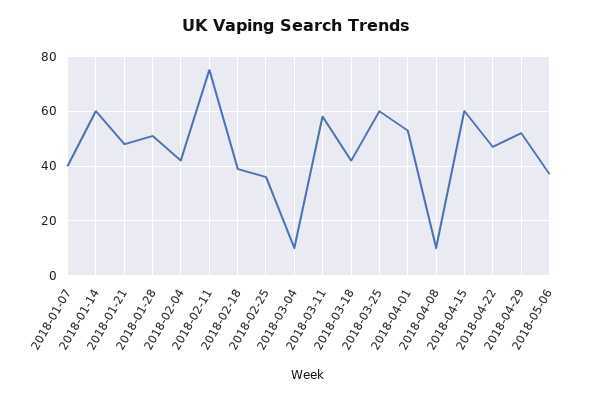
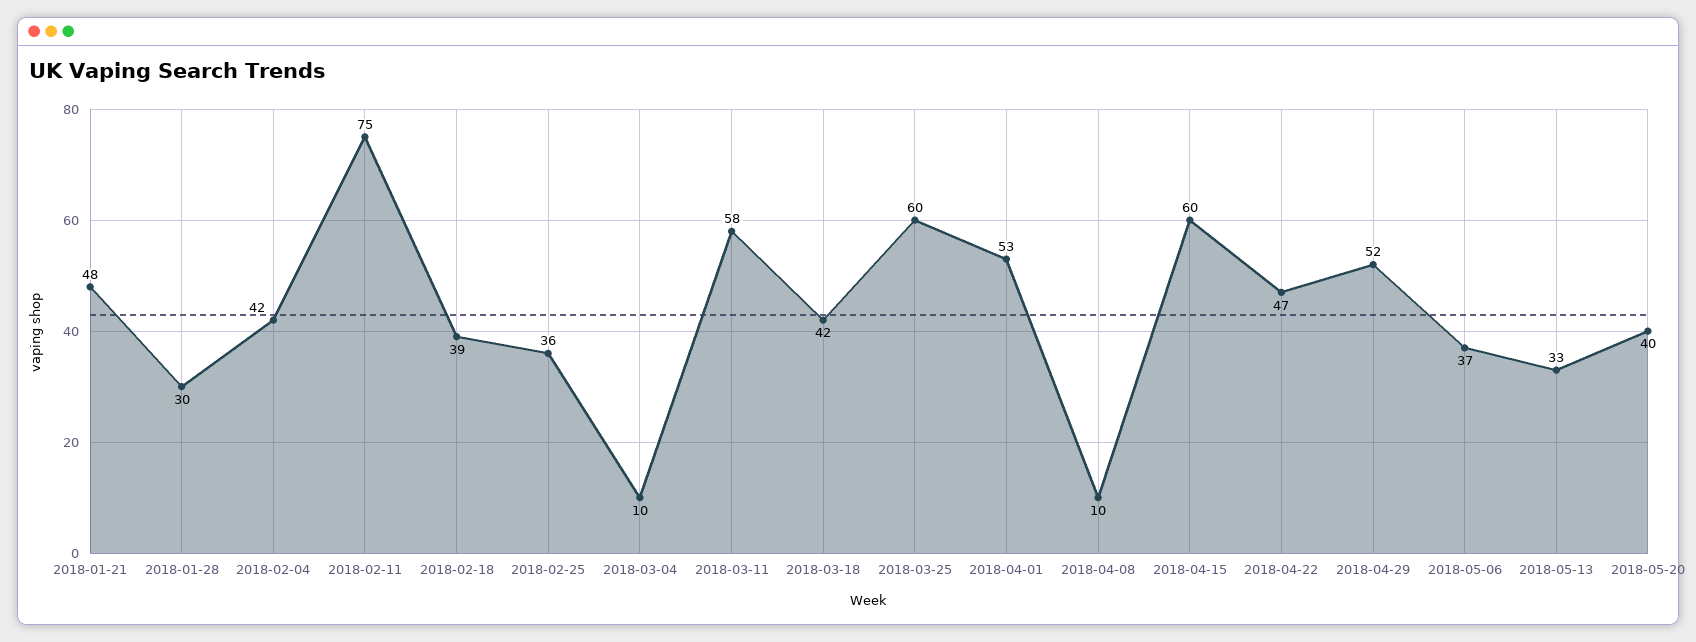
2018-01-07: 40 -> none
2018-01-14: 60 -> none
2018-01-28: 50 -> 30
2018-05-13: none -> 33
2018-05-20: none -> 40

